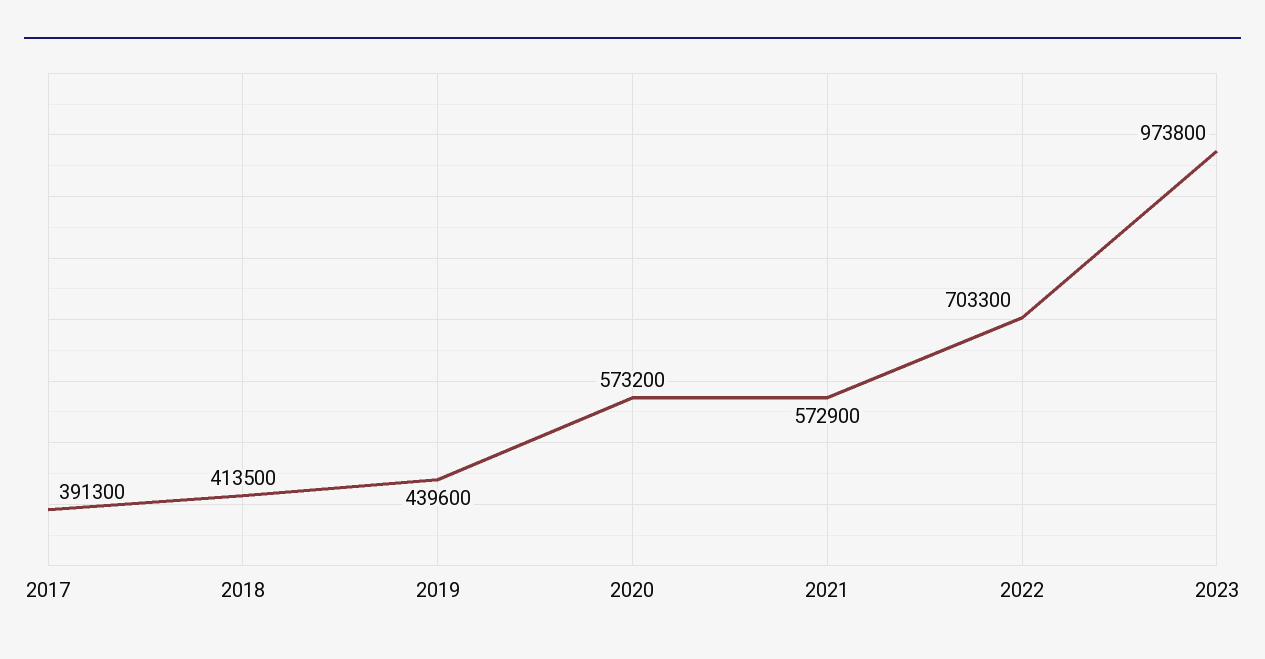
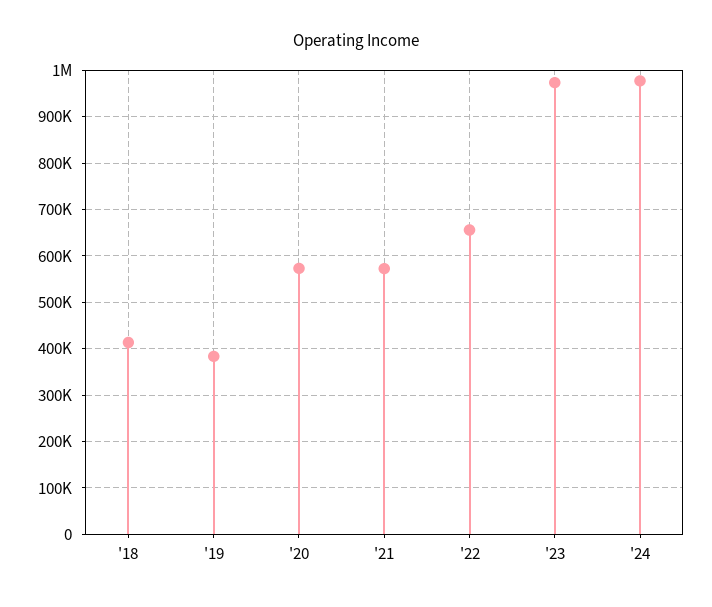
2017: 391300 -> none
2019: 439600 -> 380000
2022: 703300 -> 660000
'24: none -> 980000

